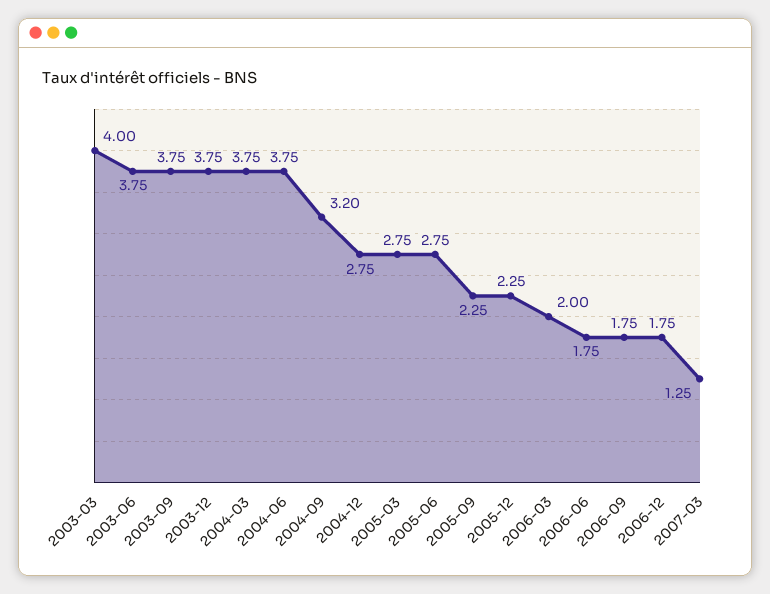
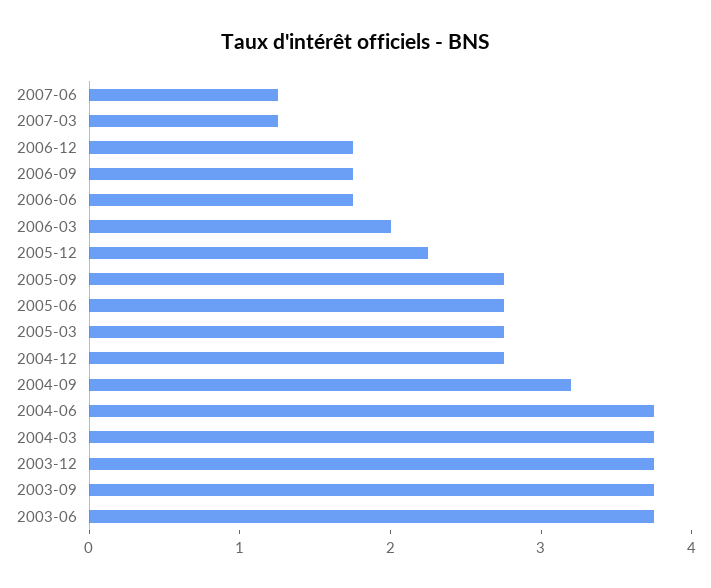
2003-03: 4 -> none
2005-09: 2.25 -> 2.8
2007-06: none -> 1.2

